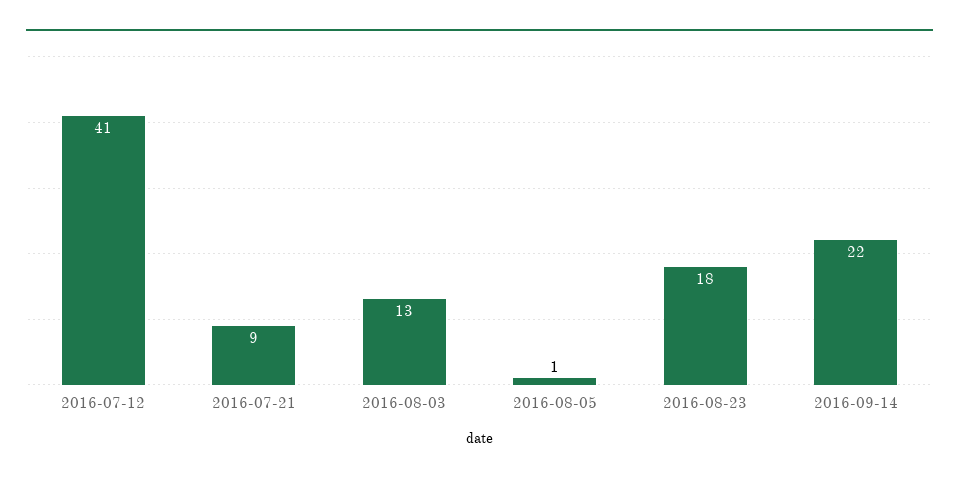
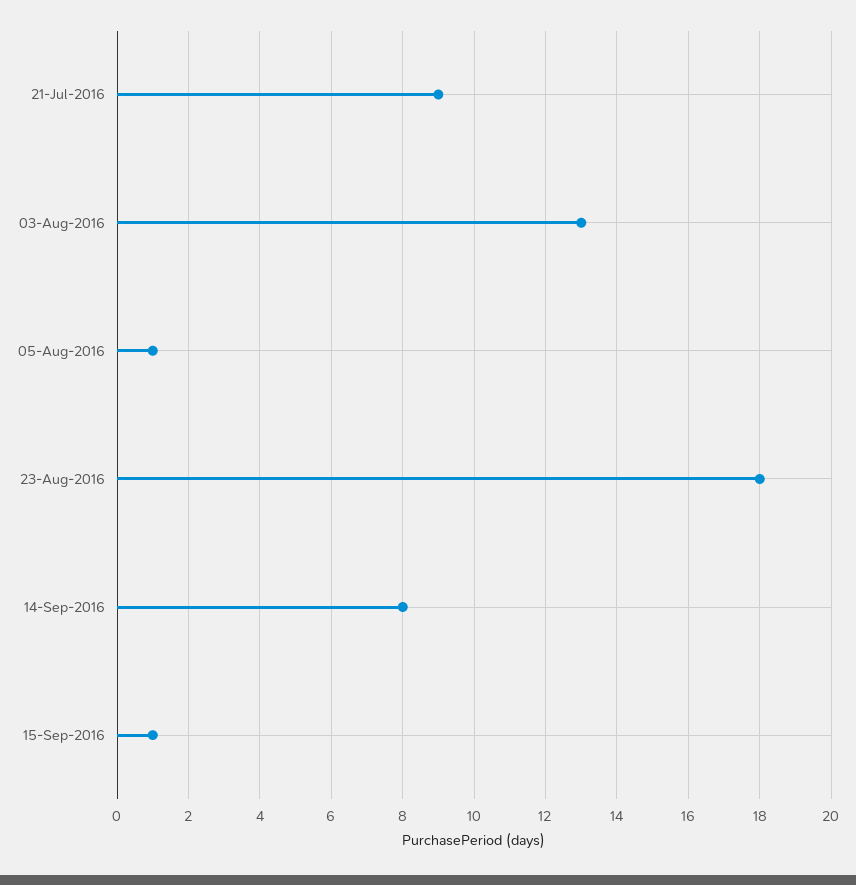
2016-07-12: 41 -> none
2016-09-14: 22 -> 8
15-Sep-2016: none -> 1

